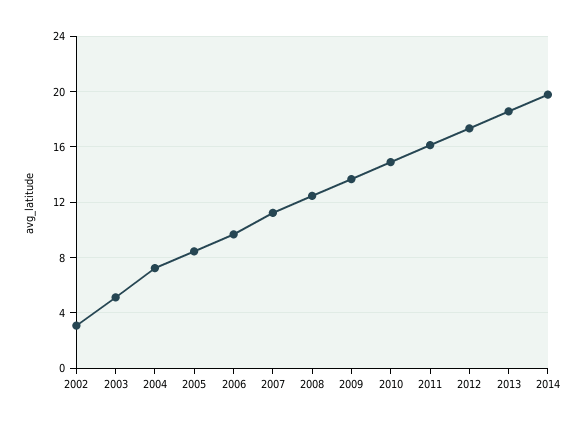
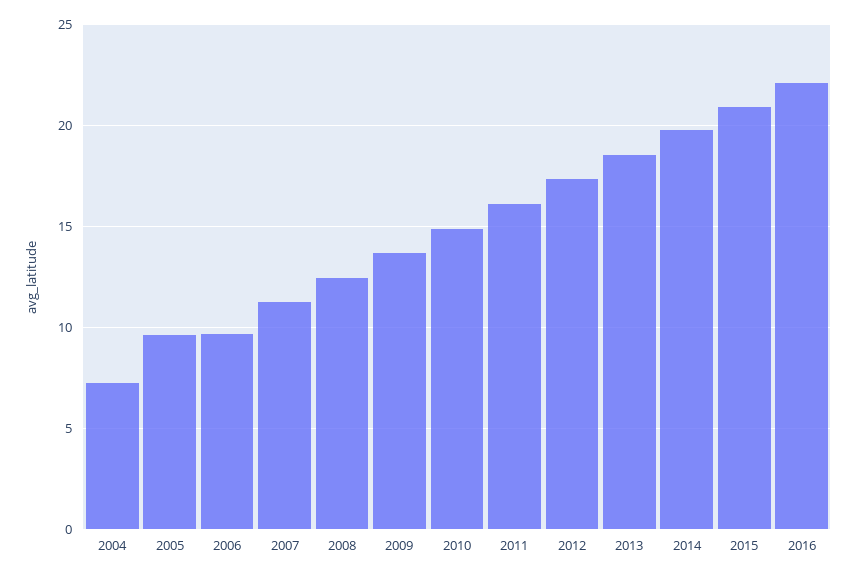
2002: 3 -> none
2003: 5 -> none
2005: 8.5 -> 9.5
2015: none -> 21
2016: none -> 22

